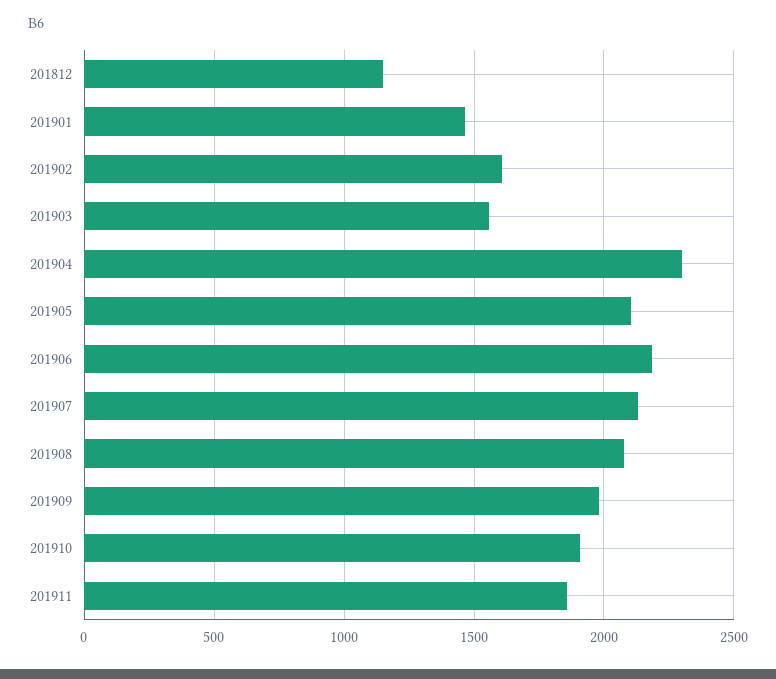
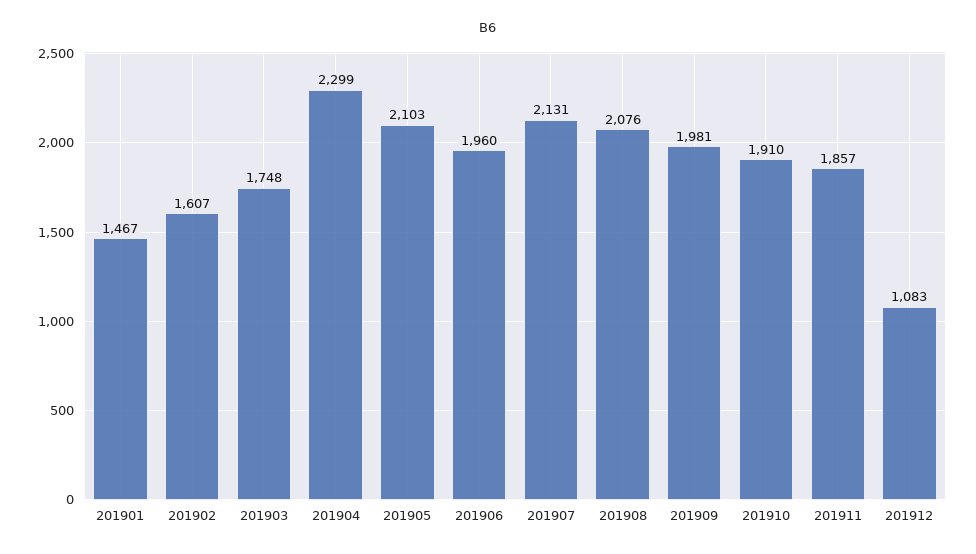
201812: 1150 -> none
201903: 1550 -> 1748
201906: 2200 -> 1960
201912: none -> 1083

